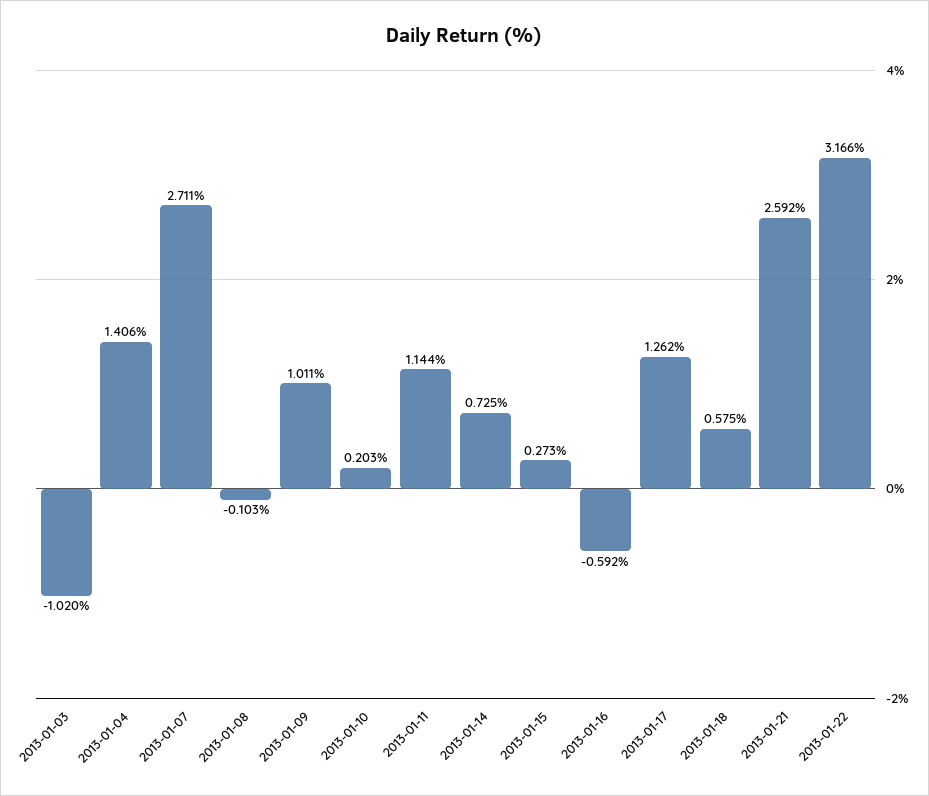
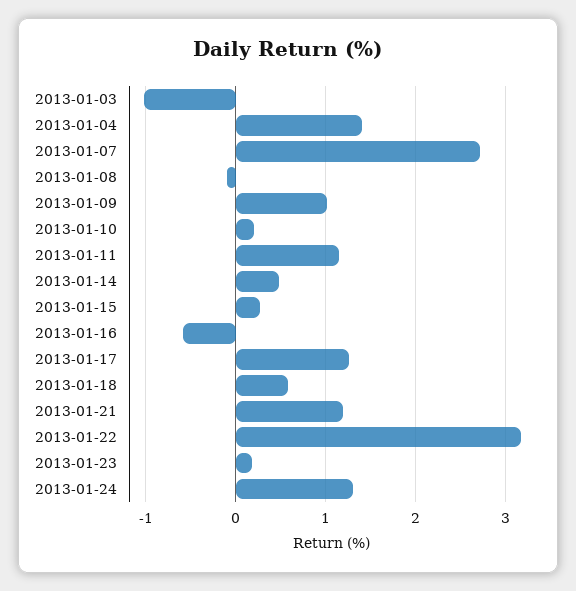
2013-01-14: 0.725 -> 0.5
2013-01-21: 2.592 -> 1.2
2013-01-23: none -> 0.2
2013-01-24: none -> 1.3

